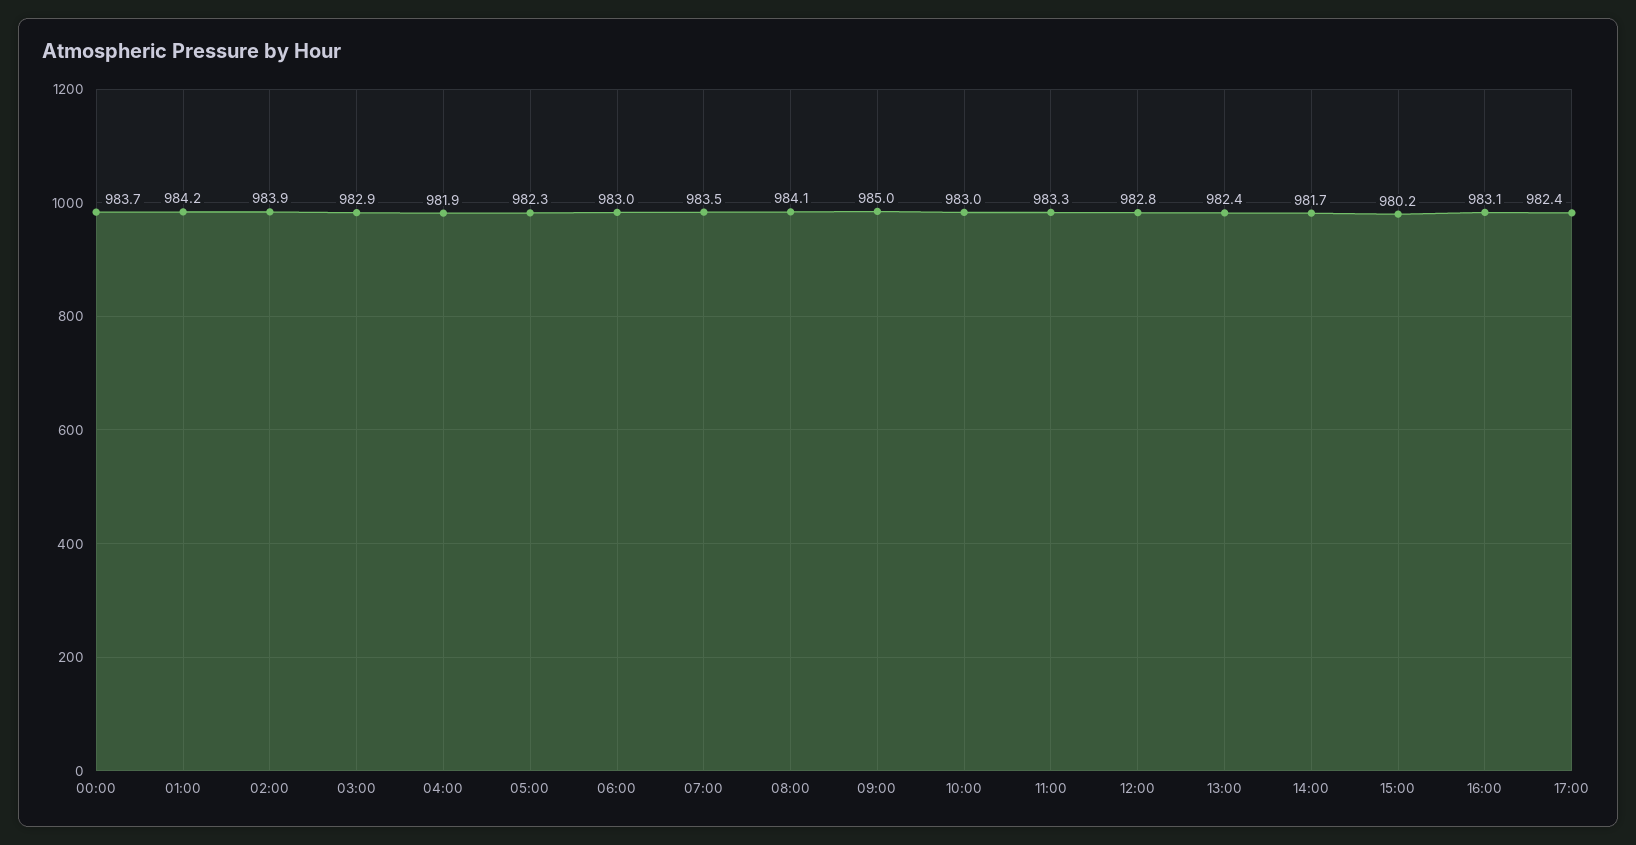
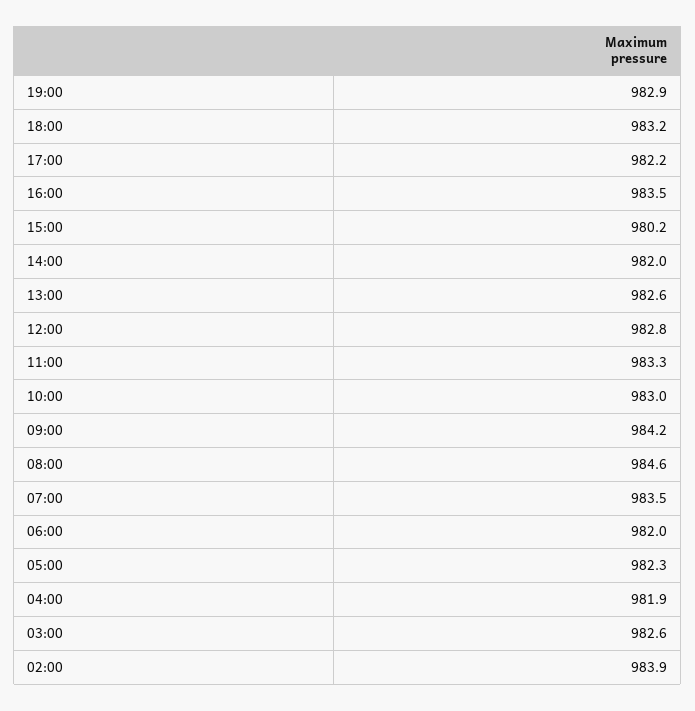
00:00: 983.7 -> none
01:00: 984.2 -> none
03:00: 982.9 -> 982.6
06:00: 983 -> 982
08:00: 984.1 -> 984.6
09:00: 985 -> 984.2
13:00: 982.4 -> 982.6
14:00: 981.7 -> 982
16:00: 983.1 -> 983.5
17:00: 982.4 -> 982.2
19:00: none -> 982.9
18:00: none -> 983.2

